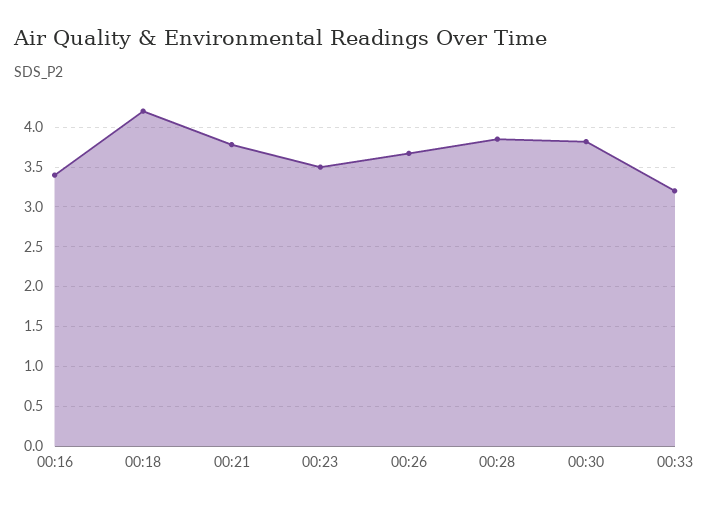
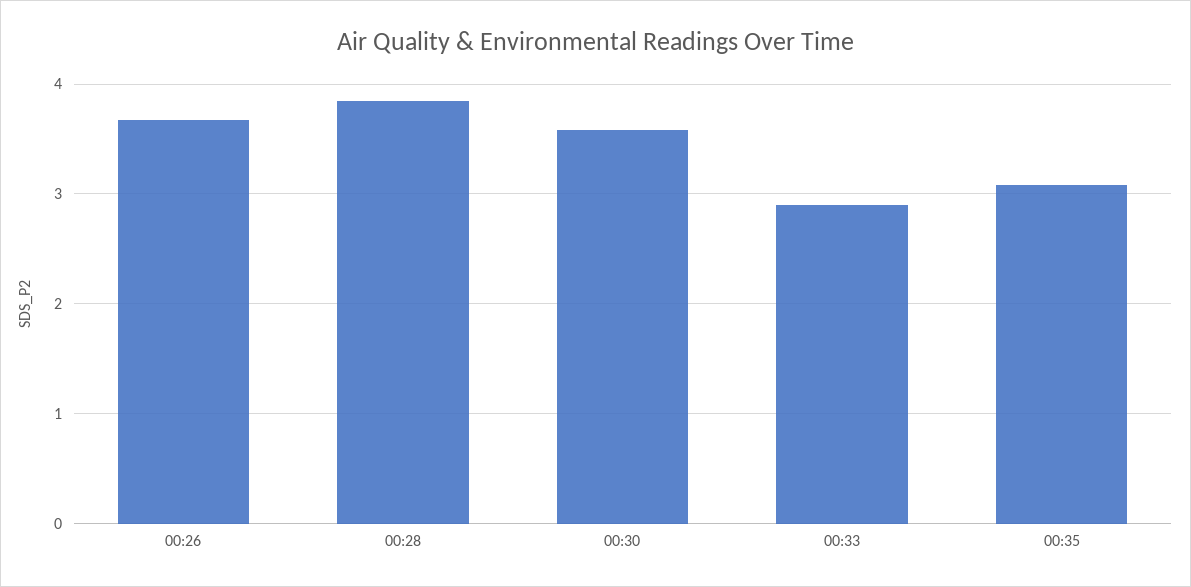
00:16: 3.4 -> none
00:18: 4.2 -> none
00:21: 3.8 -> none
00:23: 3.5 -> none
00:30: 3.8 -> 3.6
00:33: 3.2 -> 2.9
00:35: none -> 3.1

